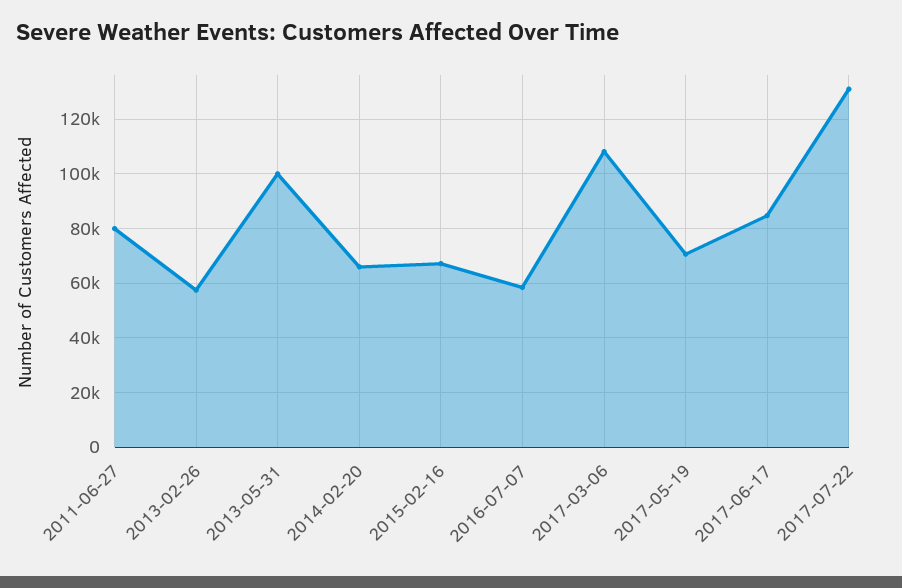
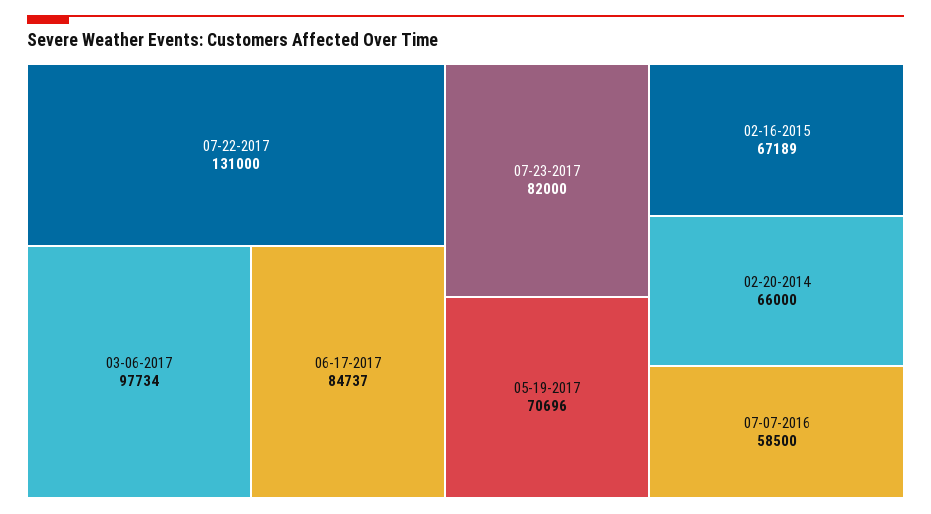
2011-06-27: 80000 -> none
2013-02-26: 57500 -> none
2013-05-31: 100000 -> none
2017-03-06: 107500 -> 97734
07-23-2017: none -> 82000

